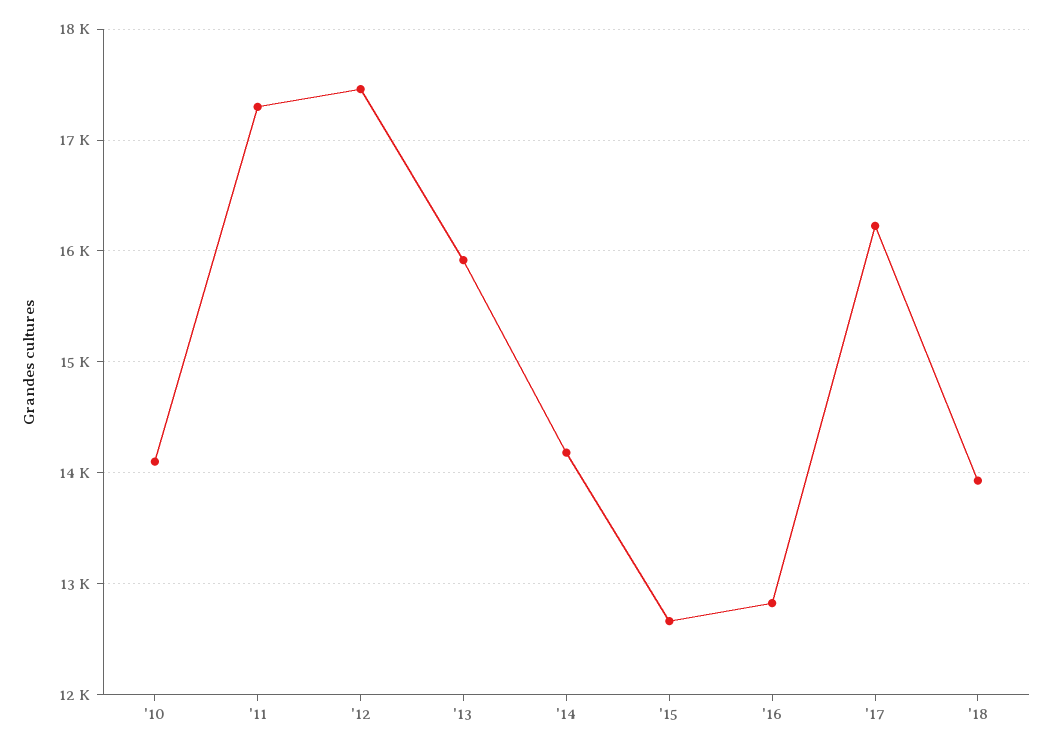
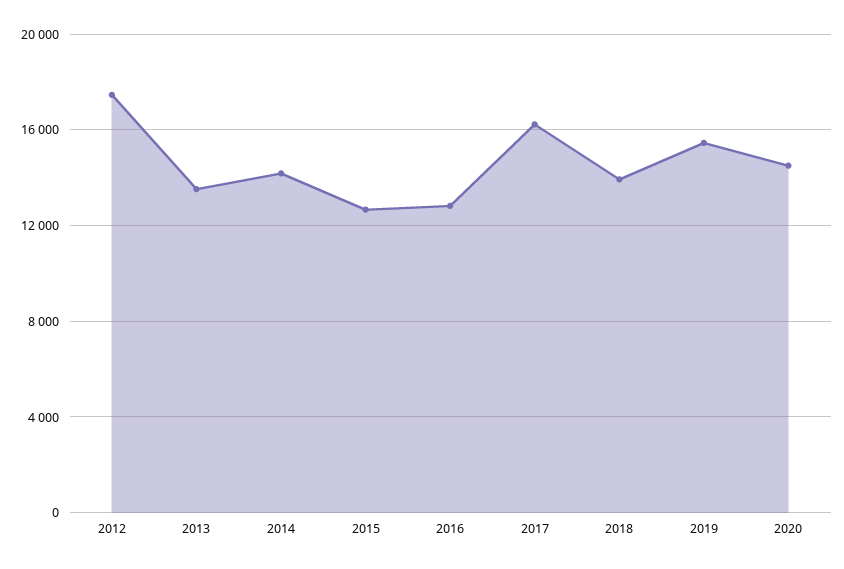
'10: 14100 -> none
'11: 17300 -> none
'13: 15900 -> 13500
2019: none -> 15500
2020: none -> 14500

